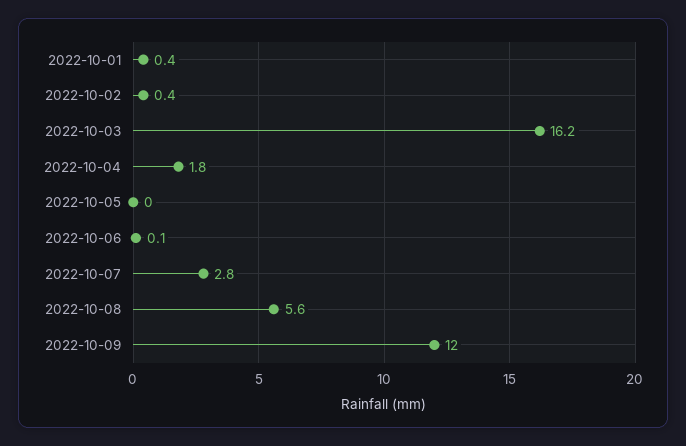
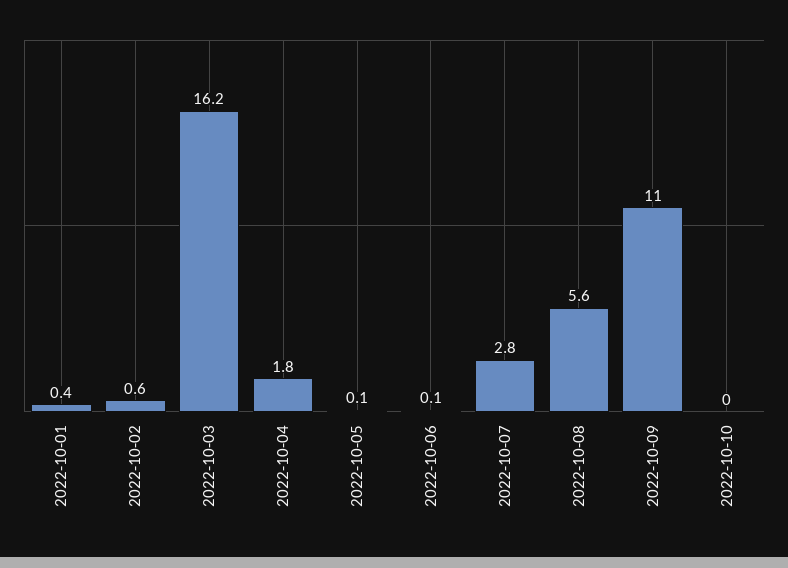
2022-10-02: 0.4 -> 0.6
2022-10-05: 0 -> 0.1
2022-10-09: 12 -> 11
2022-10-10: none -> 0

